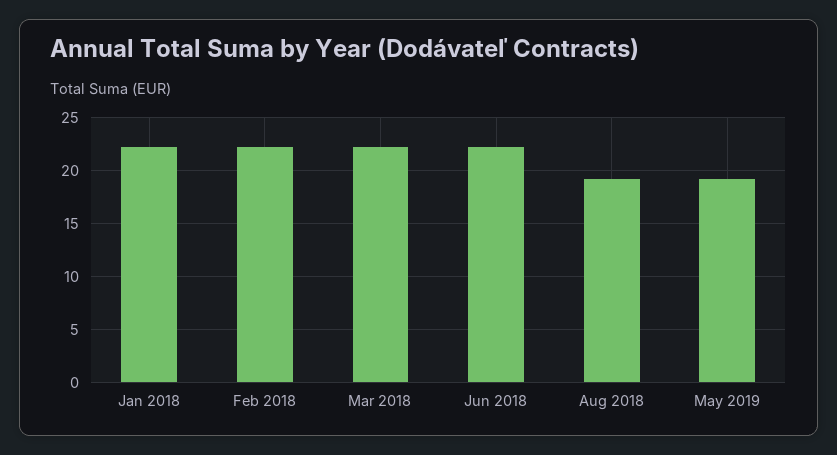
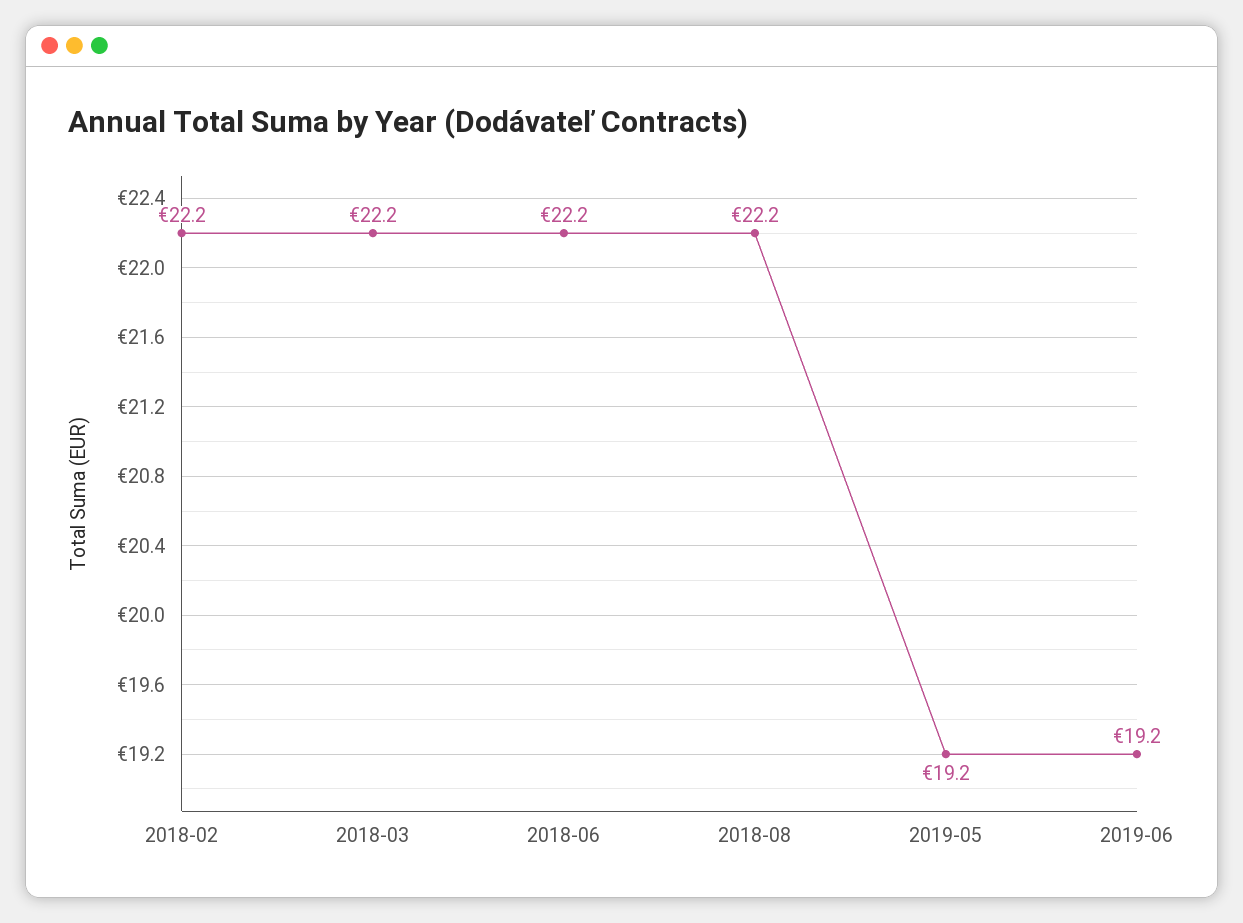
Jan 2018: 22 -> none
Aug 2018: 19 -> 22.2
2019-06: none -> 19.2

